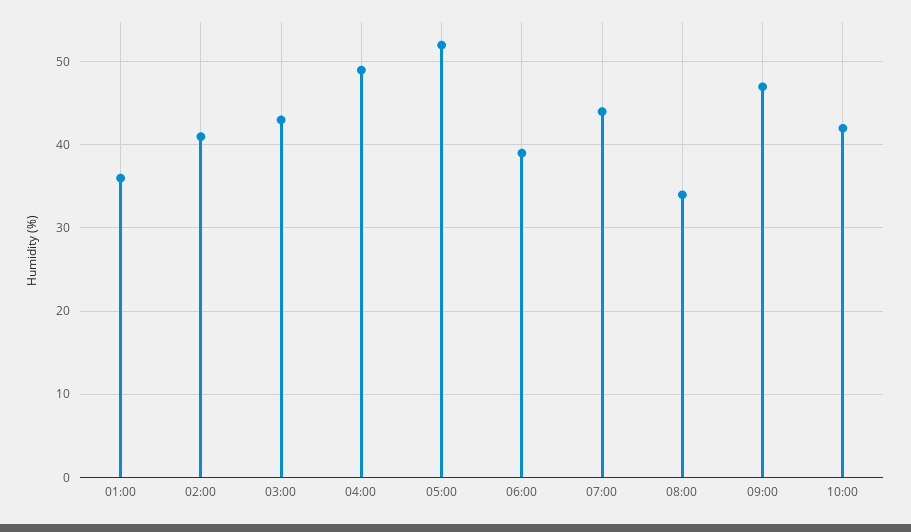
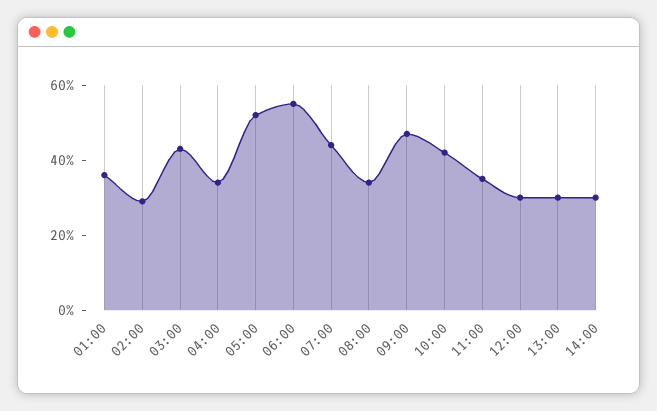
02:00: 41 -> 30
04:00: 49 -> 35
06:00: 39 -> 55
11:00: none -> 35
12:00: none -> 30
13:00: none -> 30
14:00: none -> 30

